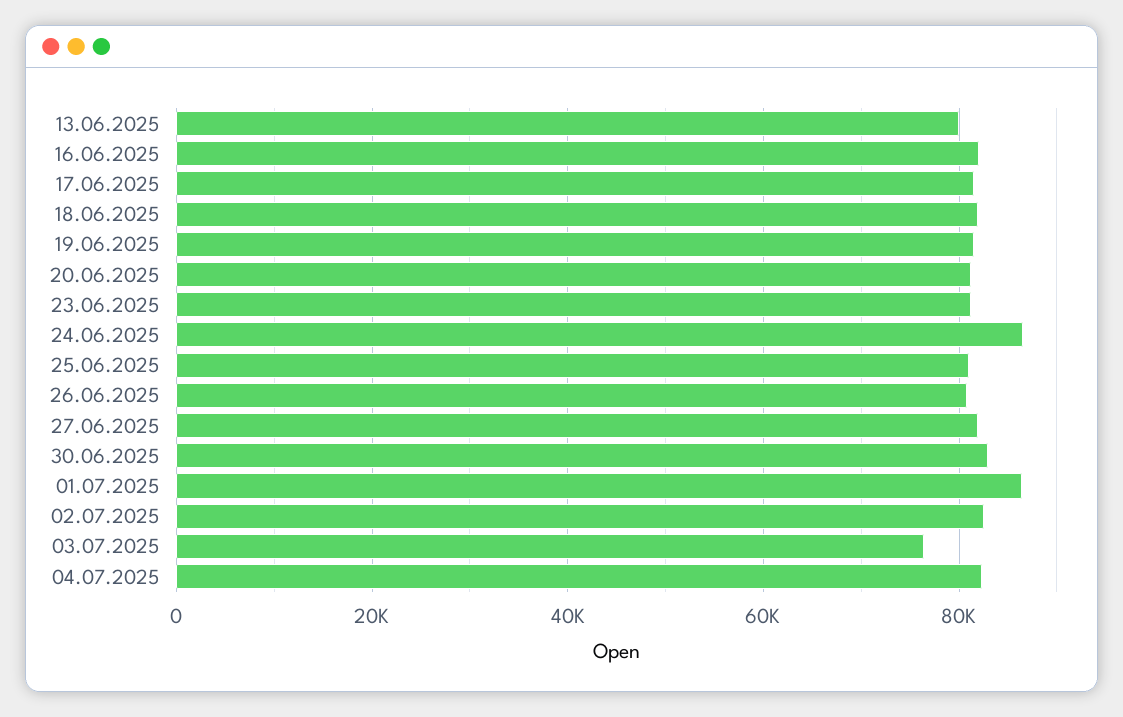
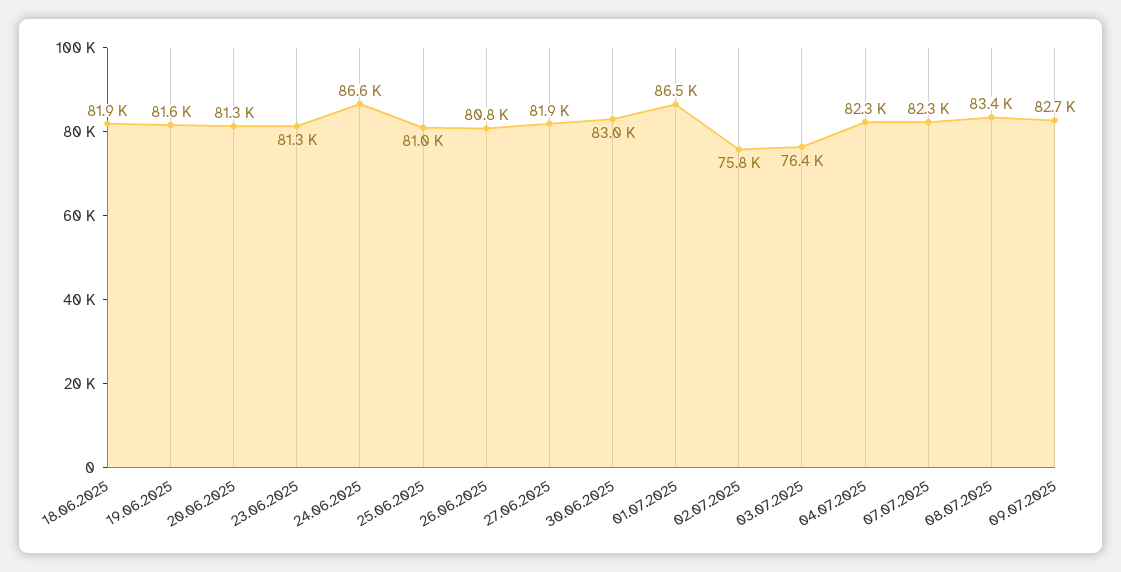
13.06.2025: 80000 -> none
16.06.2025: 82000 -> none
17.06.2025: 82000 -> none
02.07.2025: 82000 -> 75800
07.07.2025: none -> 82300
08.07.2025: none -> 83400
09.07.2025: none -> 82700

